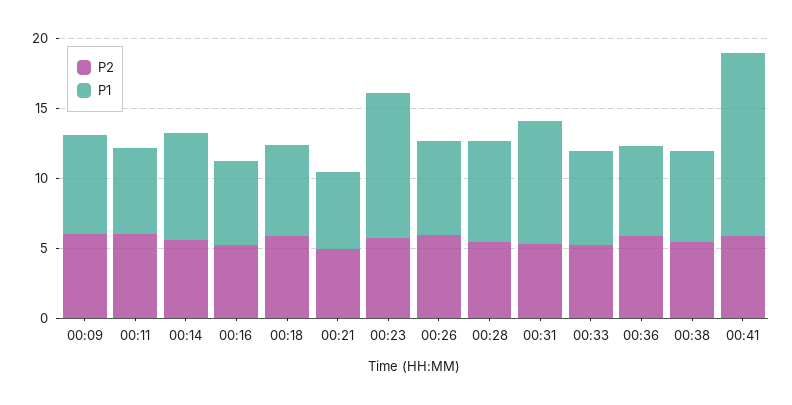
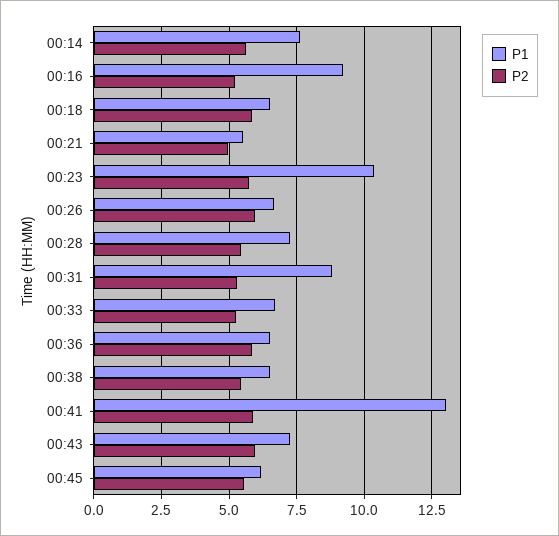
P2, 00:09: 6 -> none
P1, 00:09: 7 -> none
P2, 00:11: 6 -> none
P1, 00:11: 6 -> none
P1, 00:16: 6 -> 9.25
P1, 00:43: none -> 7.25
P2, 00:43: none -> 6
P1, 00:45: none -> 6.25
P2, 00:45: none -> 5.5

